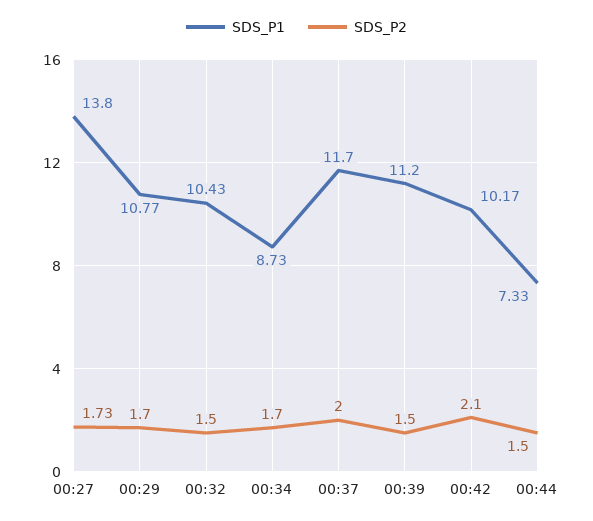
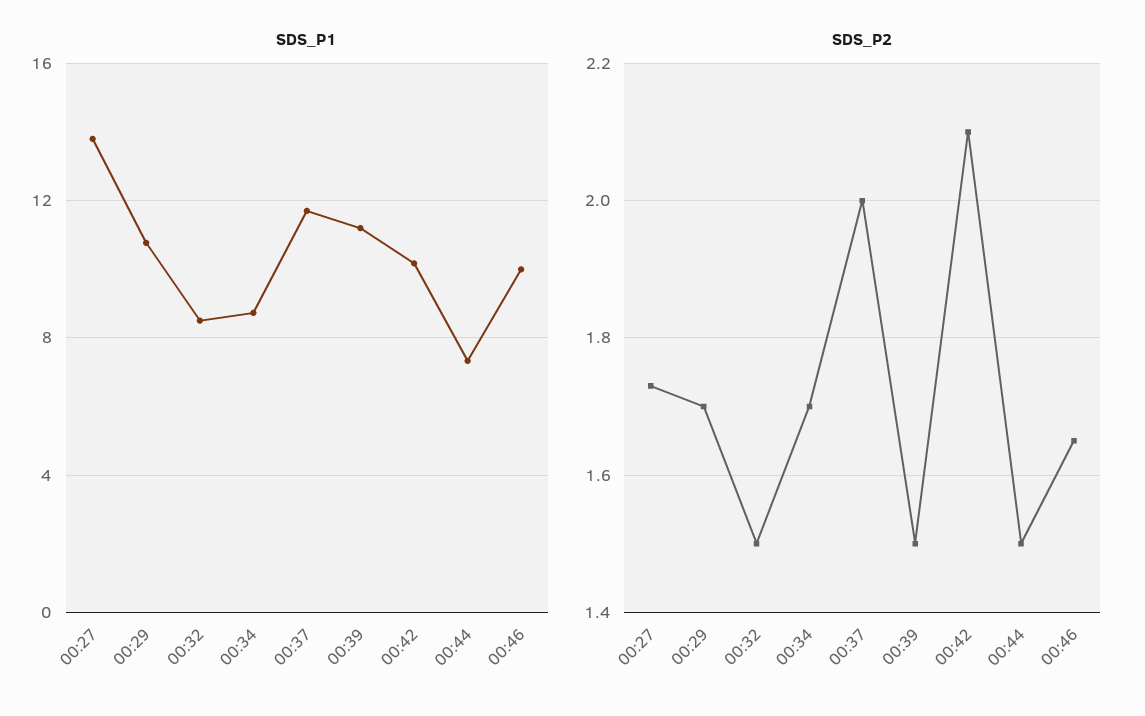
SDS_P1, 00:32: 10.43 -> 8.5
SDS_P1, 00:46: none -> 10
SDS_P2, 00:46: none -> 1.65

